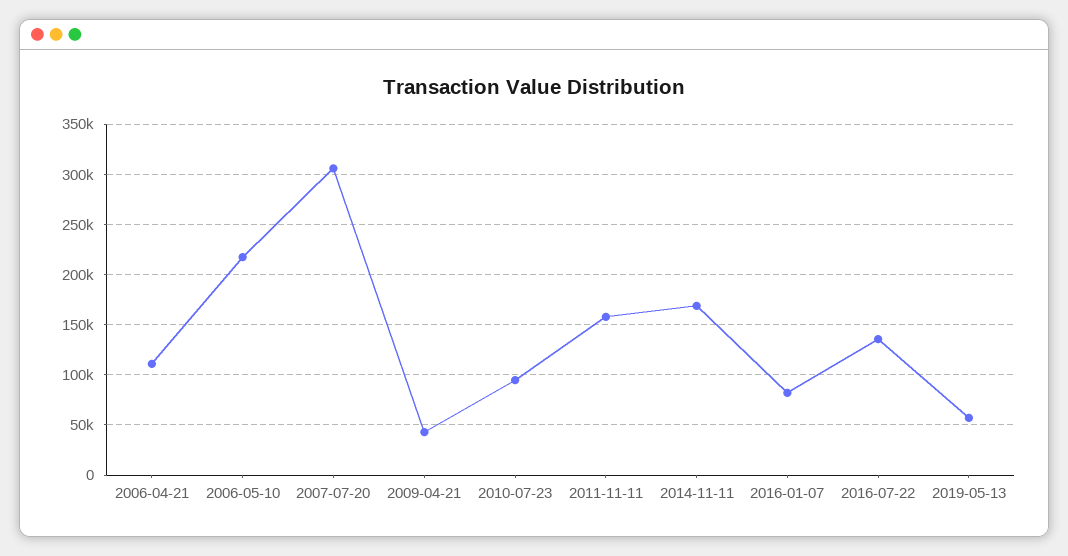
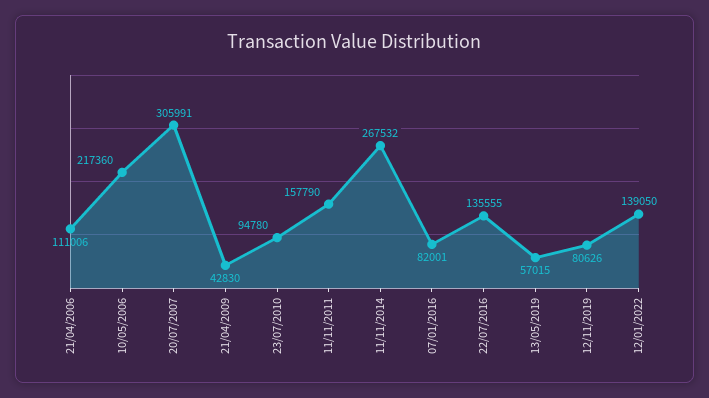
2014-11-11: 170000 -> 267532
12/11/2019: none -> 80626
12/01/2022: none -> 139050

